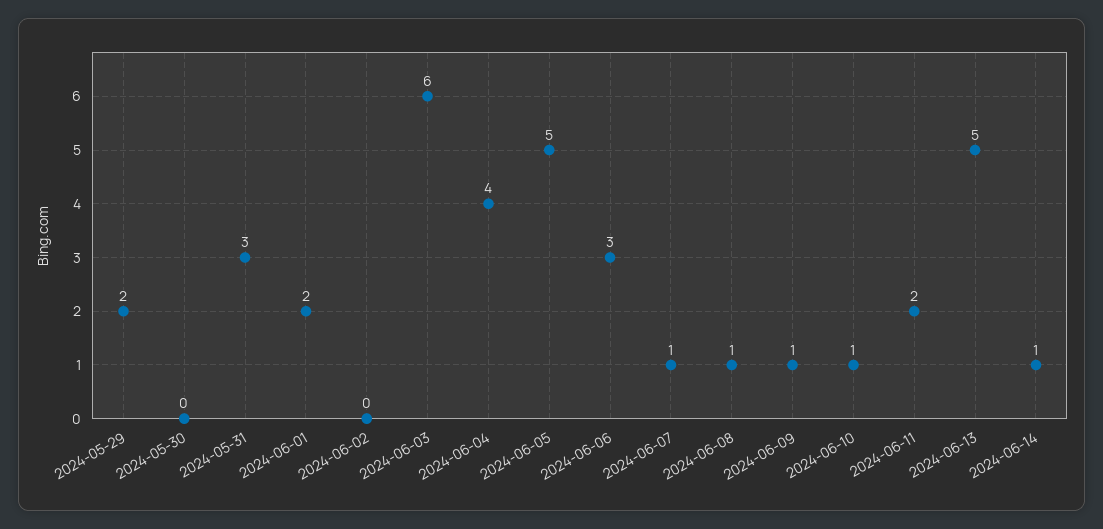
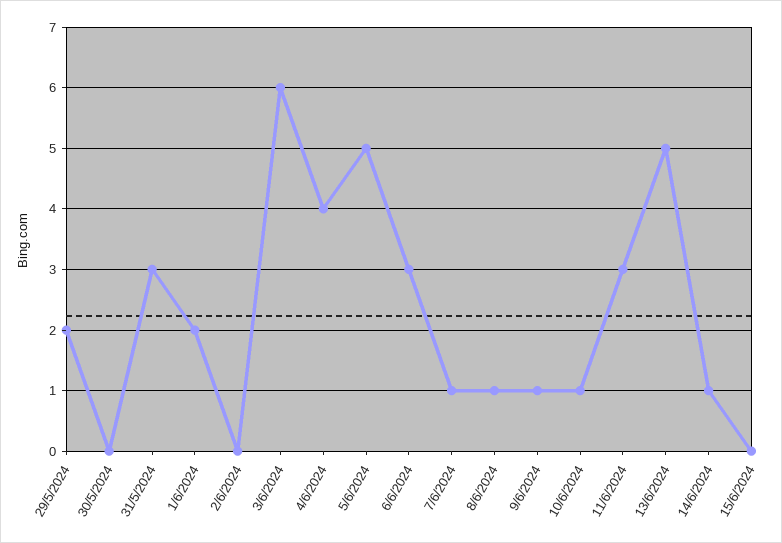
2024-06-11: 2 -> 3
15/6/2024: none -> 0

